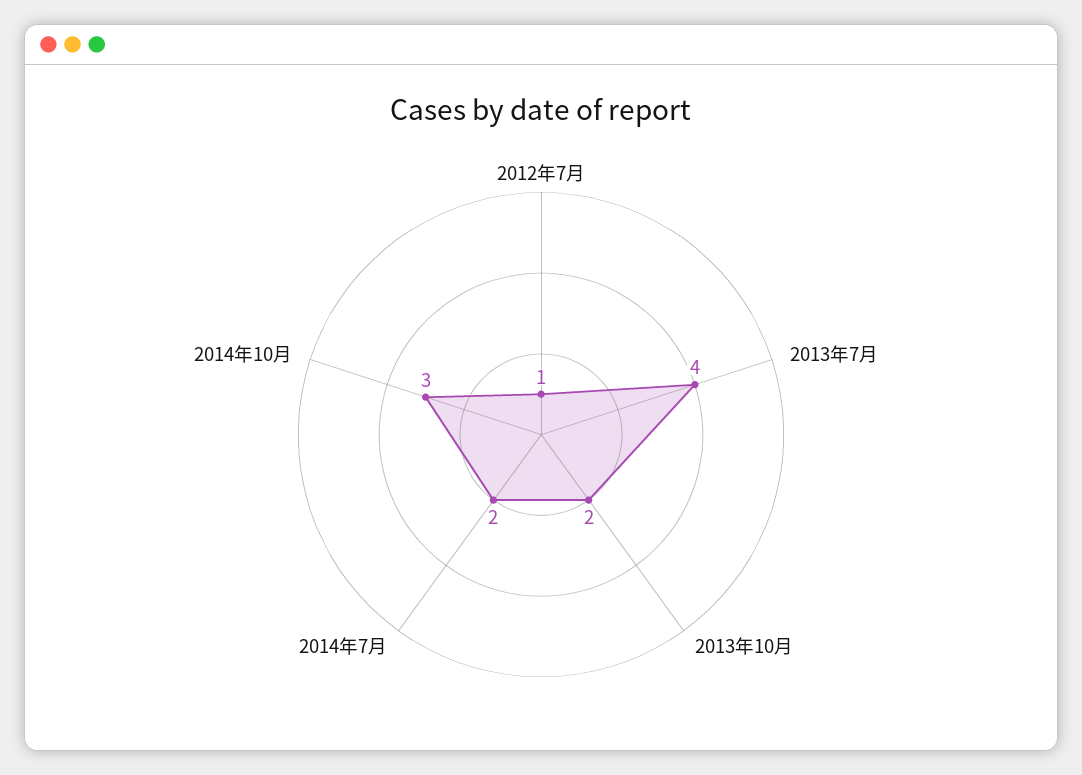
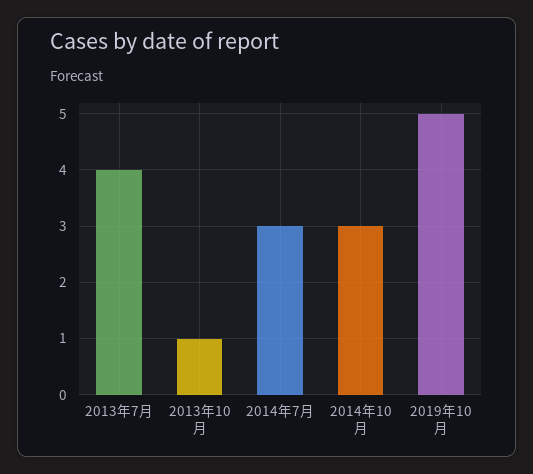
2012年7月: 1 -> none
2013年10月: 2 -> 1
2014年7月: 2 -> 3
2019年10月: none -> 5

